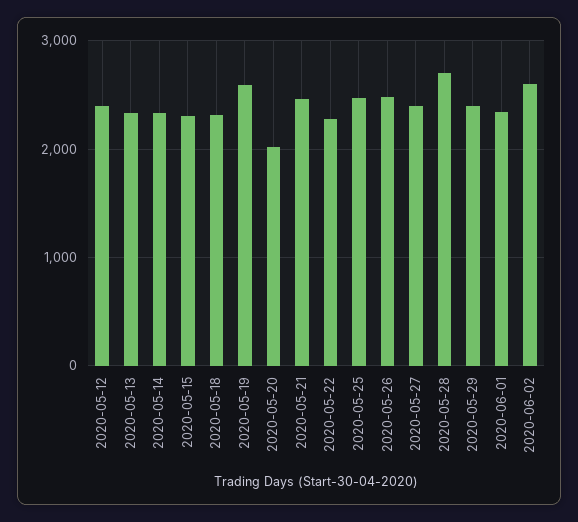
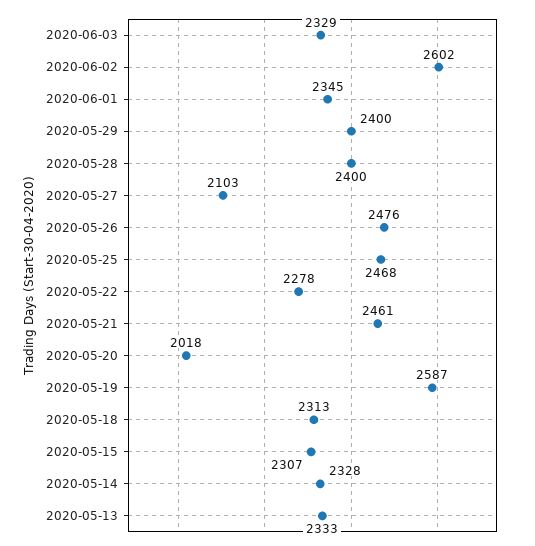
2020-05-12: 2400 -> none
2020-05-27: 2400 -> 2103
2020-05-28: 2700 -> 2400
2020-06-03: none -> 2329

